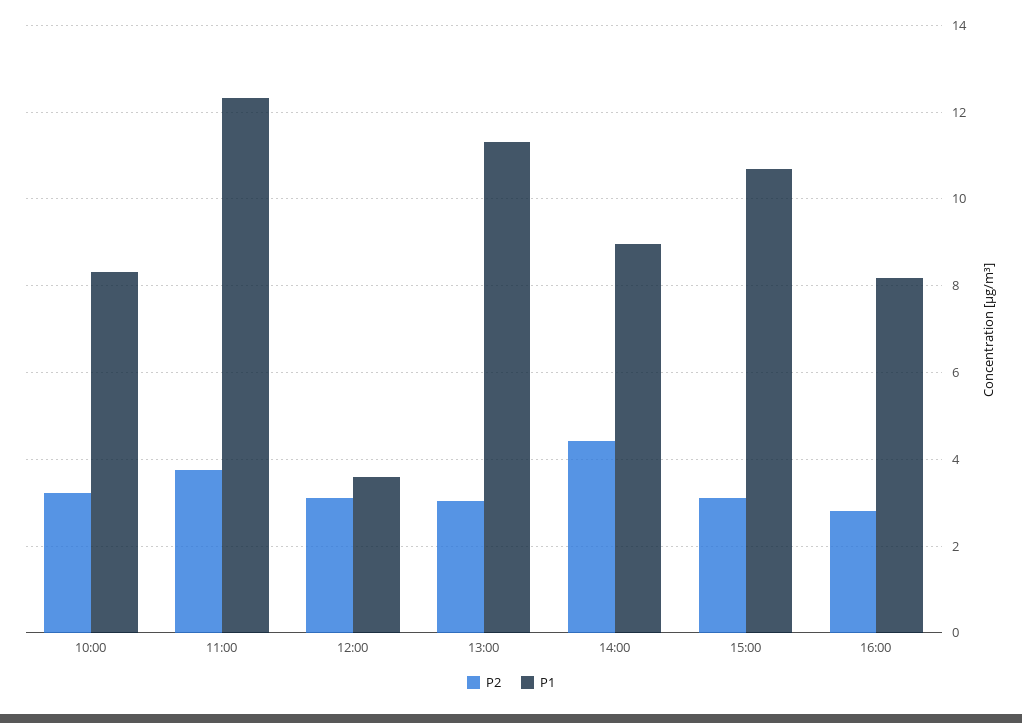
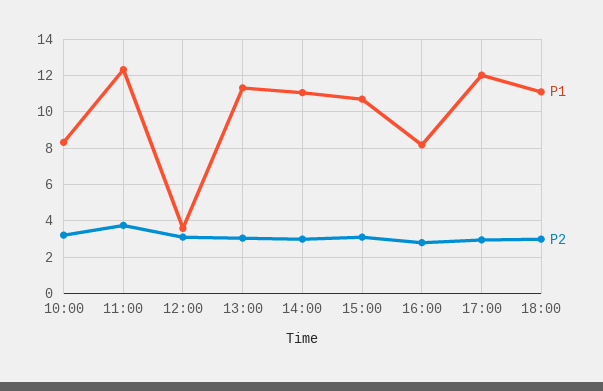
P2, 14:00: 4.4 -> 3
P1, 14:00: 9 -> 11
P1, 17:00: none -> 12
P2, 17:00: none -> 3
P1, 18:00: none -> 11
P2, 18:00: none -> 3

